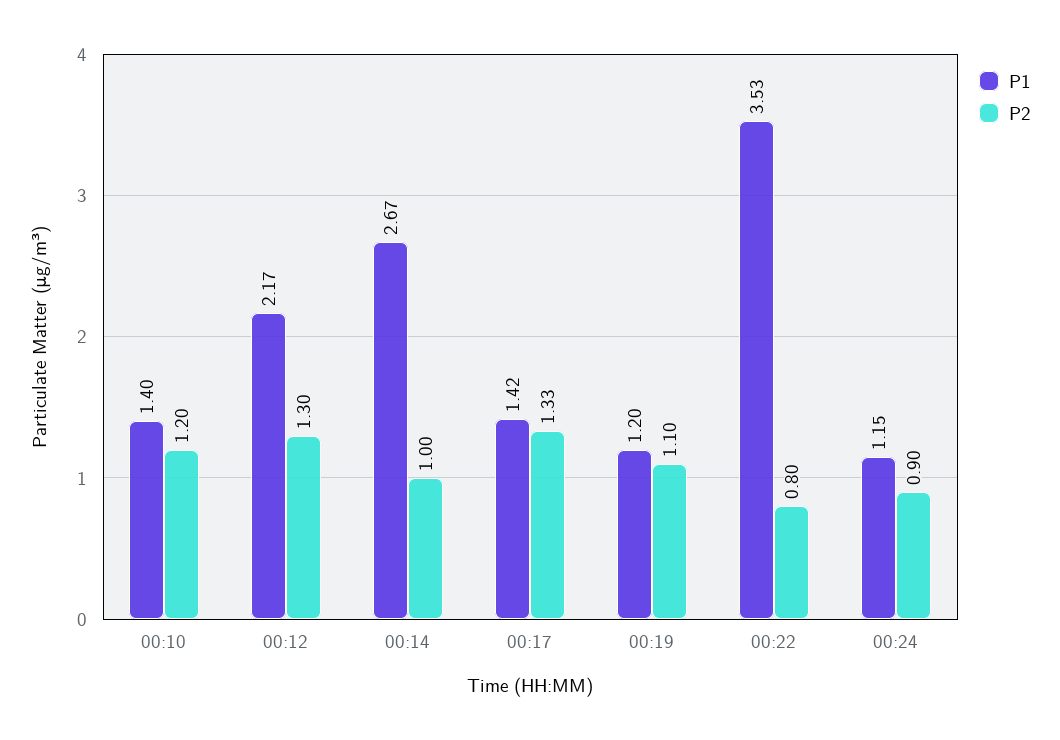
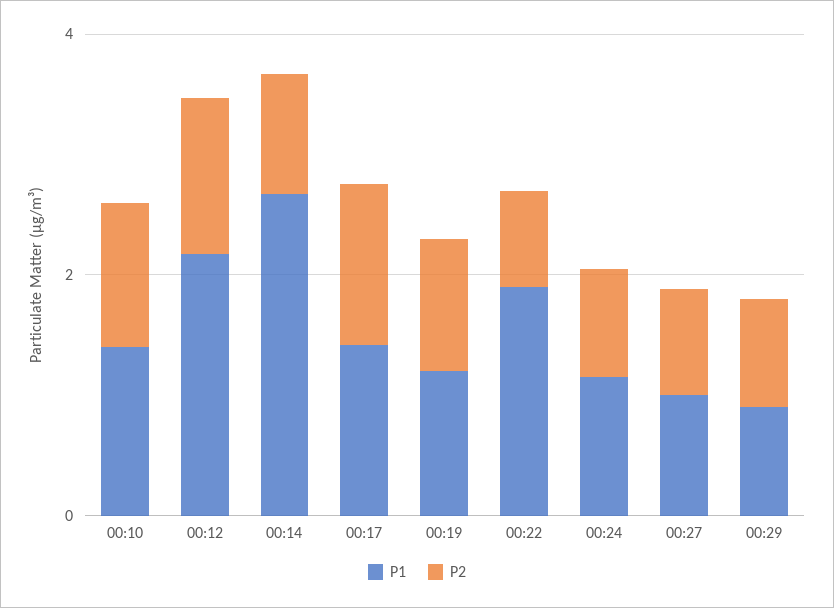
P1, 00:22: 3.53 -> 2
P1, 00:27: none -> 1
P2, 00:27: none -> 1
P1, 00:29: none -> 1
P2, 00:29: none -> 1

